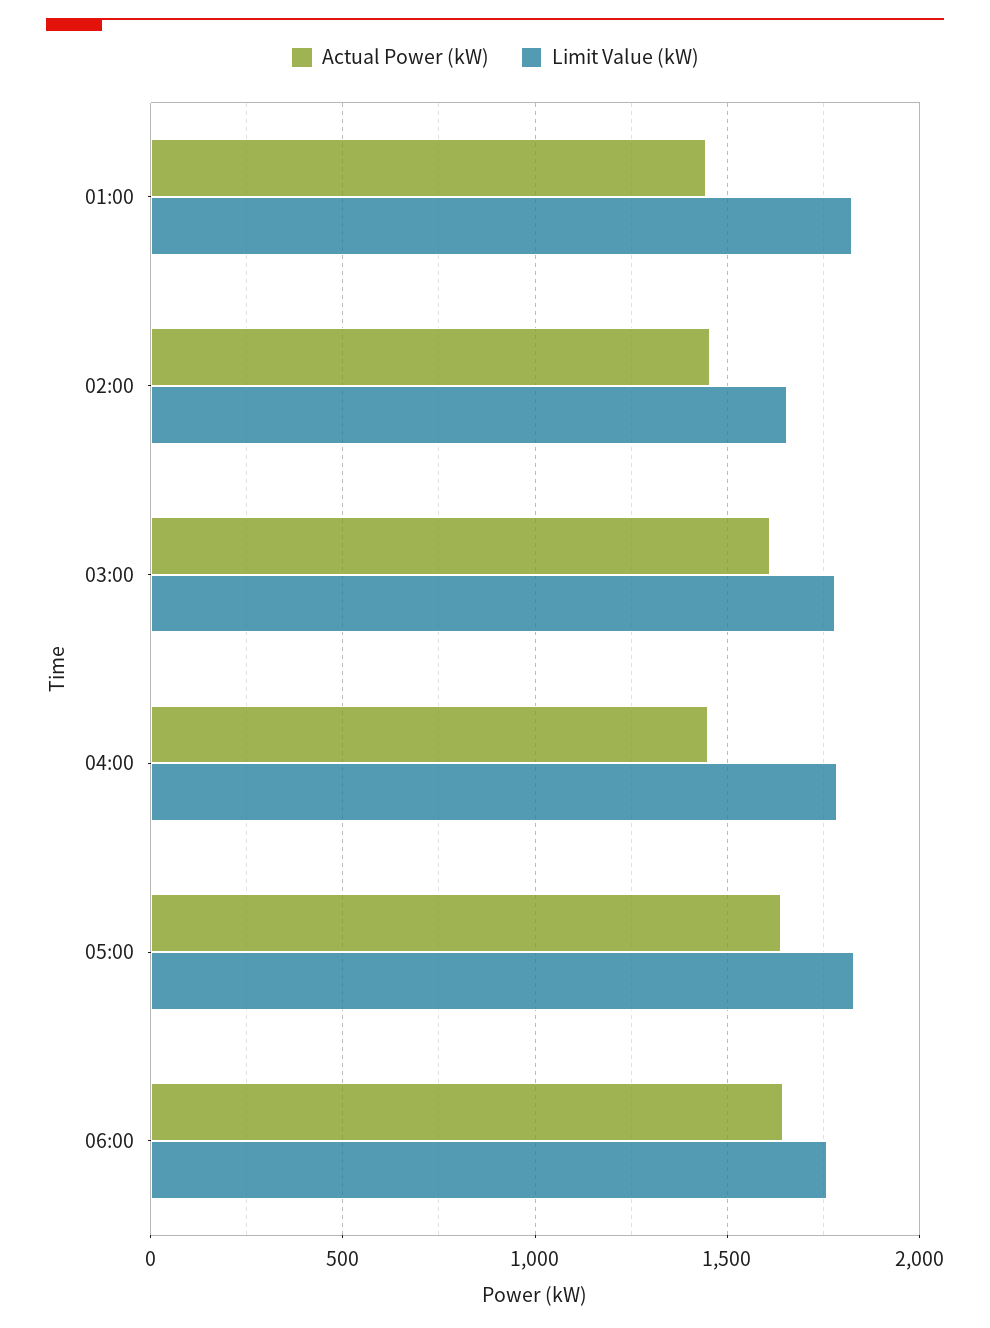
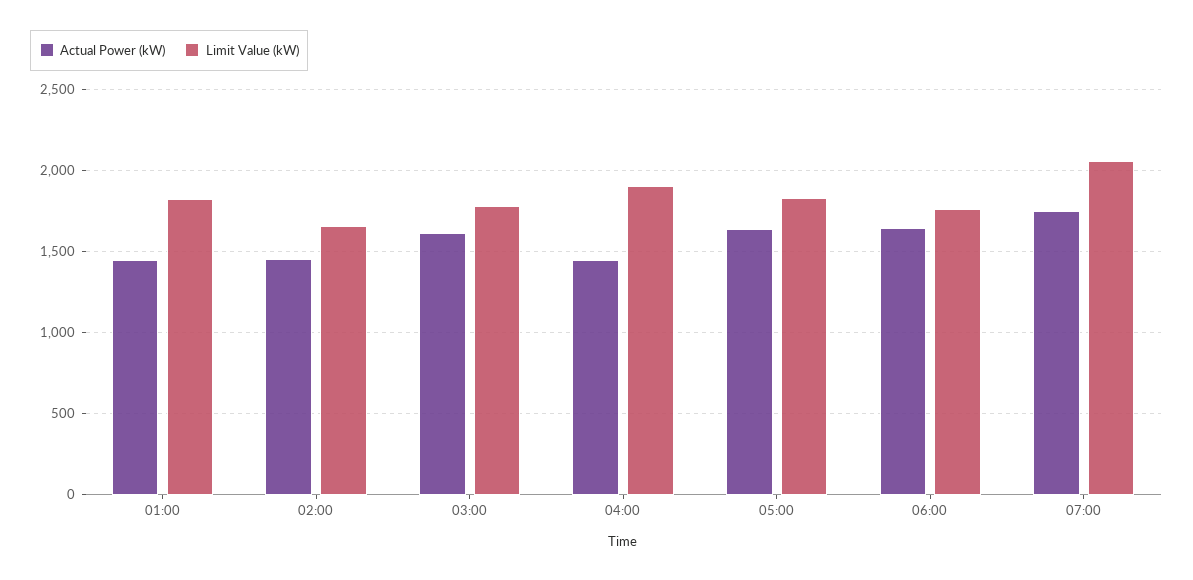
Limit Value (kW), 04:00: 1800 -> 1900
Actual Power (kW), 07:00: none -> 1750
Limit Value (kW), 07:00: none -> 2050

